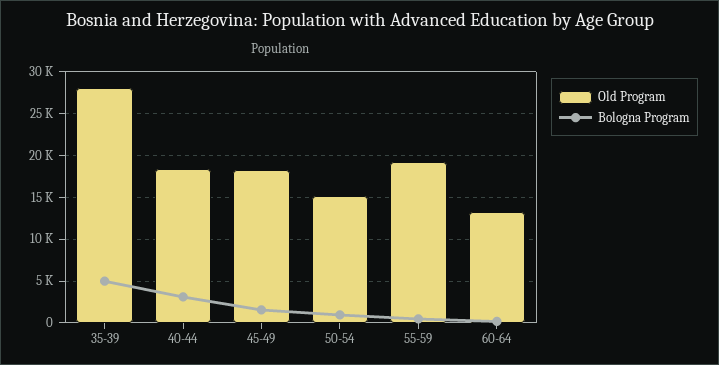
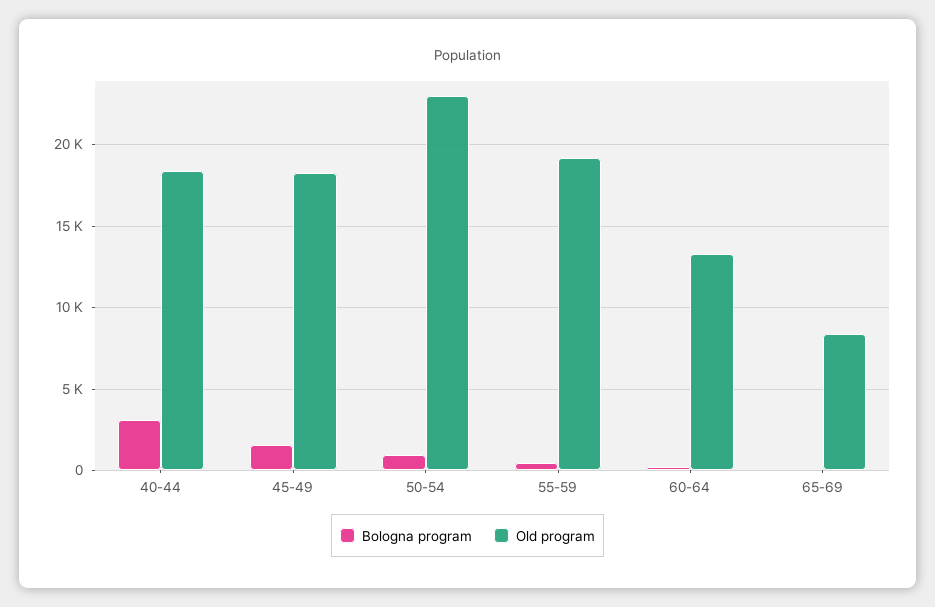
Old Program, 35-39: 28000 -> none
Bologna Program, 35-39: 5000 -> none
Old Program, 50-54: 15000 -> 23000
Bologna Program, 65-69: none -> 0
Old Program, 65-69: none -> 8500

